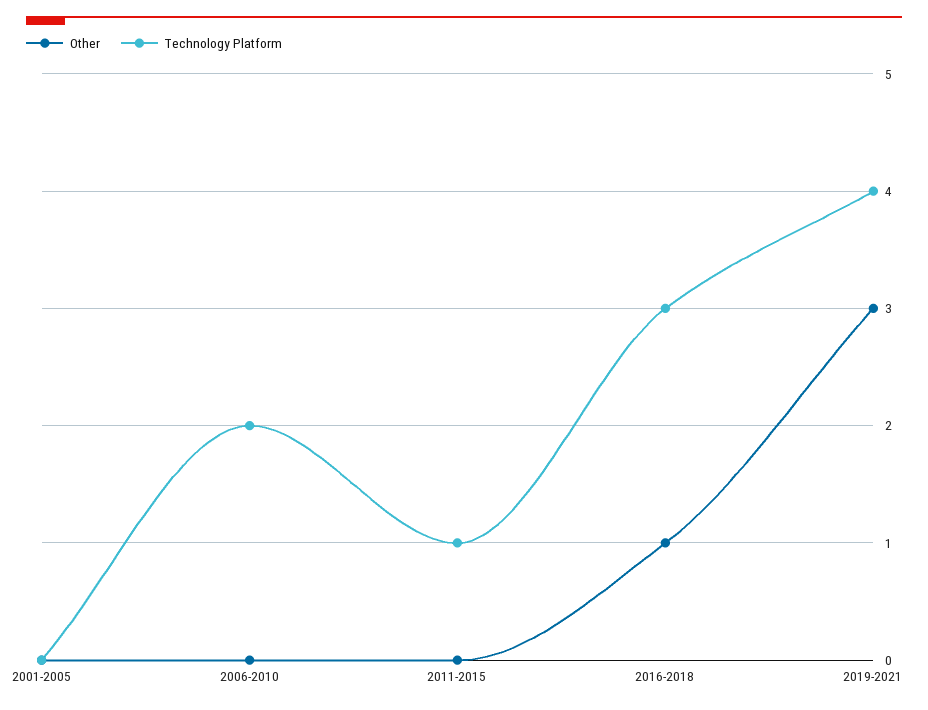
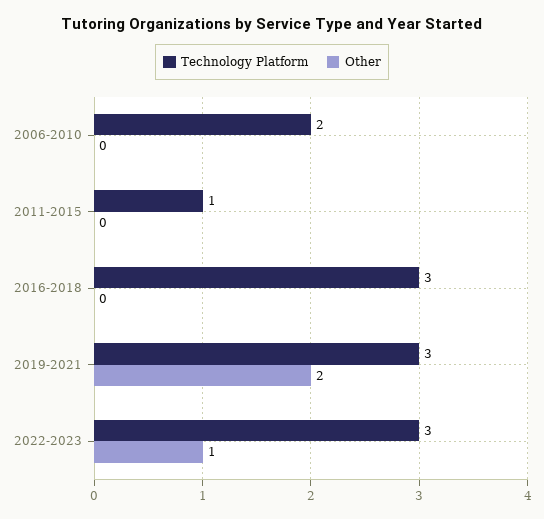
Other, 2001-2005: 0 -> none
Technology Platform, 2001-2005: 0 -> none
Other, 2016-2018: 1 -> 0
Other, 2019-2021: 3 -> 2
Technology Platform, 2019-2021: 4 -> 3
Technology Platform, 2022-2023: none -> 3
Other, 2022-2023: none -> 1

